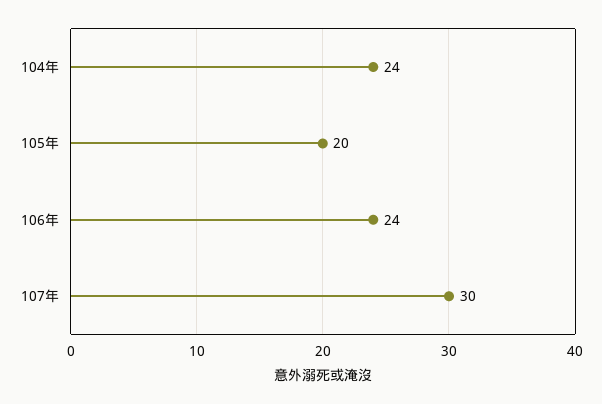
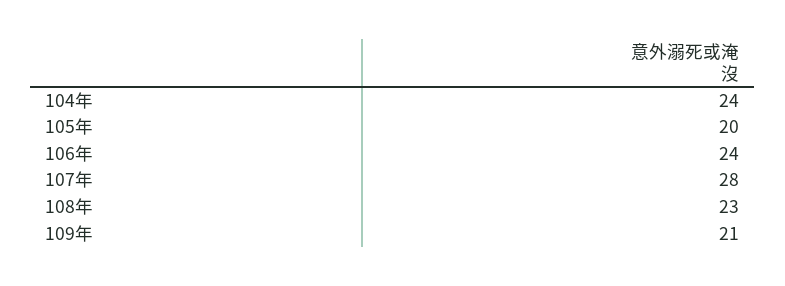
107年: 30 -> 28
108年: none -> 23
109年: none -> 21

